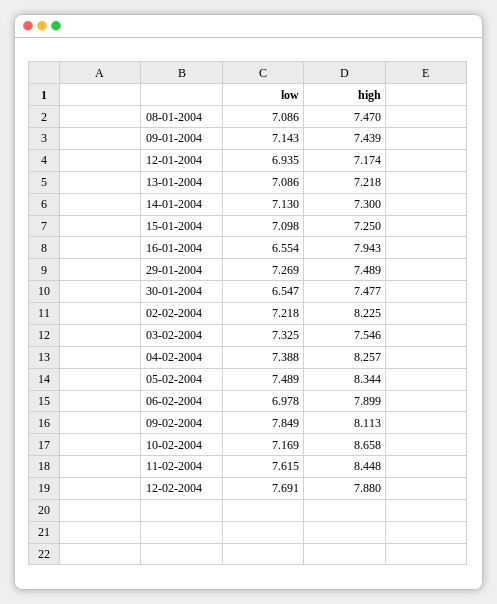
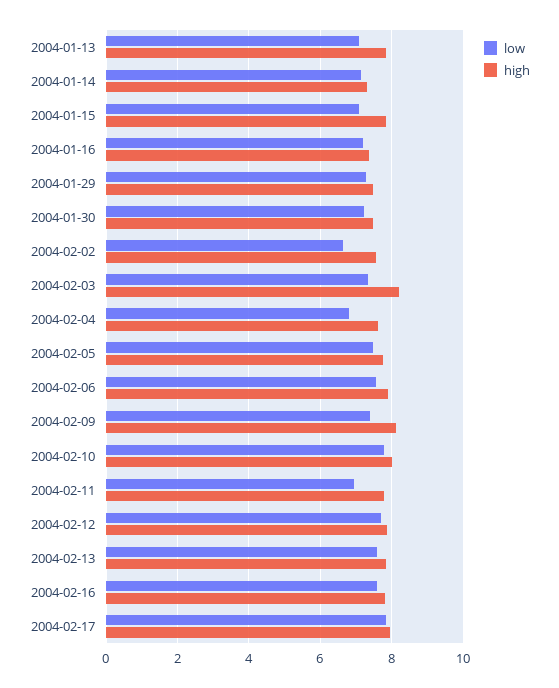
low, 08-01-2004: 7.086 -> none
high, 08-01-2004: 7.47 -> none
low, 09-01-2004: 7.143 -> none
high, 09-01-2004: 7.439 -> none
low, 12-01-2004: 6.935 -> none
high, 12-01-2004: 7.174 -> none
high, 13-01-2004: 7.218 -> 7.8
high, 15-01-2004: 7.25 -> 7.8
low, 16-01-2004: 6.554 -> 7.2
high, 16-01-2004: 7.943 -> 7.4
low, 30-01-2004: 6.547 -> 7.2
low, 02-02-2004: 7.218 -> 6.6
high, 02-02-2004: 8.225 -> 7.6
high, 03-02-2004: 7.546 -> 8.2
low, 04-02-2004: 7.388 -> 6.8
high, 04-02-2004: 8.257 -> 7.6
high, 05-02-2004: 8.344 -> 7.8
low, 06-02-2004: 6.978 -> 7.6
low, 09-02-2004: 7.849 -> 7.4
low, 10-02-2004: 7.169 -> 7.8
high, 10-02-2004: 8.658 -> 8
low, 11-02-2004: 7.615 -> 7
high, 11-02-2004: 8.448 -> 7.8
low, 2004-02-13: none -> 7.6
high, 2004-02-13: none -> 7.8
low, 2004-02-16: none -> 7.6
high, 2004-02-16: none -> 7.8
low, 2004-02-17: none -> 7.8
high, 2004-02-17: none -> 8

